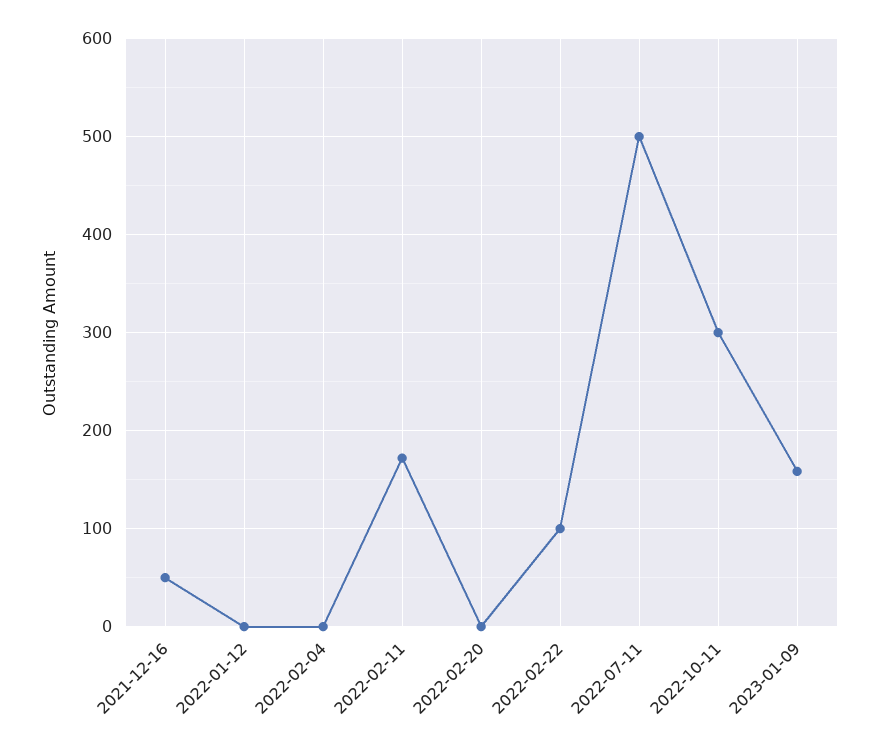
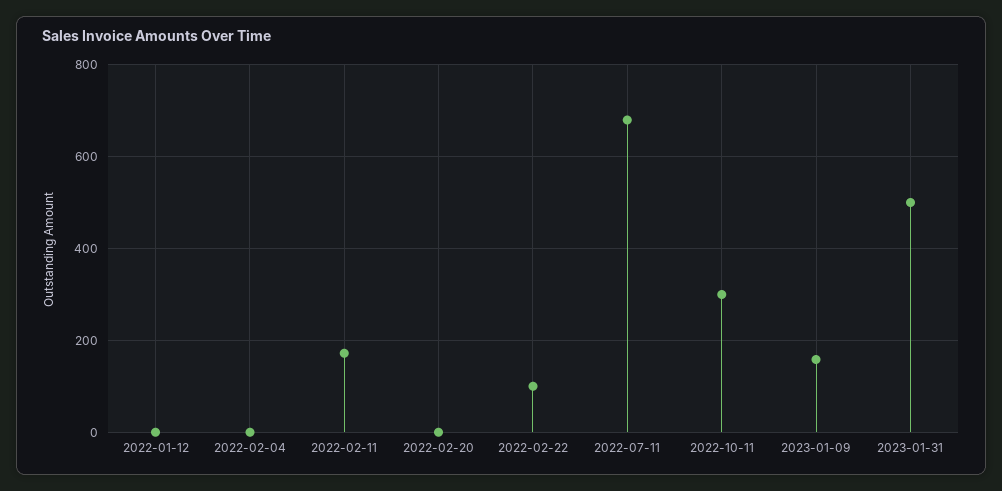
2021-12-16: 50 -> none
2022-07-11: 500 -> 680
2023-01-31: none -> 500

